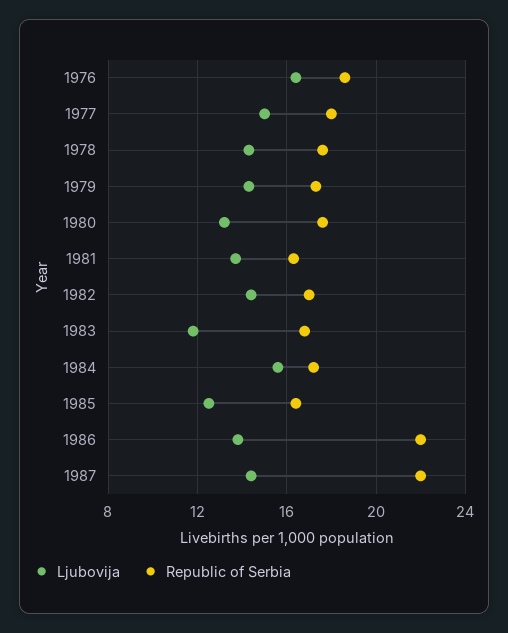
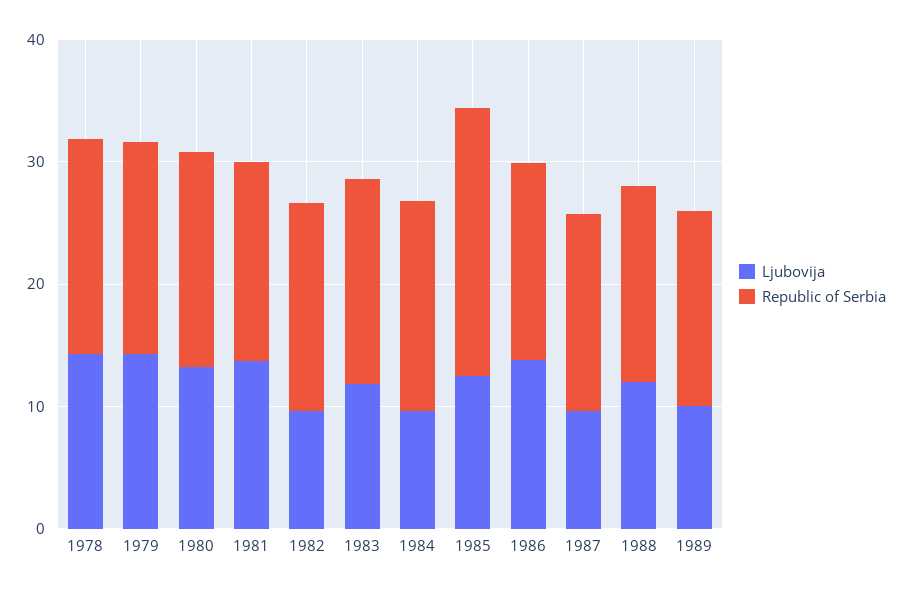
Ljubovija, 1976: 16.5 -> none
Republic of Serbia, 1976: 18.5 -> none
Ljubovija, 1977: 15 -> none
Republic of Serbia, 1977: 18 -> none
Ljubovija, 1982: 14.5 -> 10
Ljubovija, 1984: 15.5 -> 10
Republic of Serbia, 1985: 16.5 -> 22
Republic of Serbia, 1986: 22 -> 16
Ljubovija, 1987: 14.5 -> 10
Republic of Serbia, 1987: 22 -> 16
Ljubovija, 1988: none -> 12
Republic of Serbia, 1988: none -> 16
Ljubovija, 1989: none -> 10
Republic of Serbia, 1989: none -> 16

